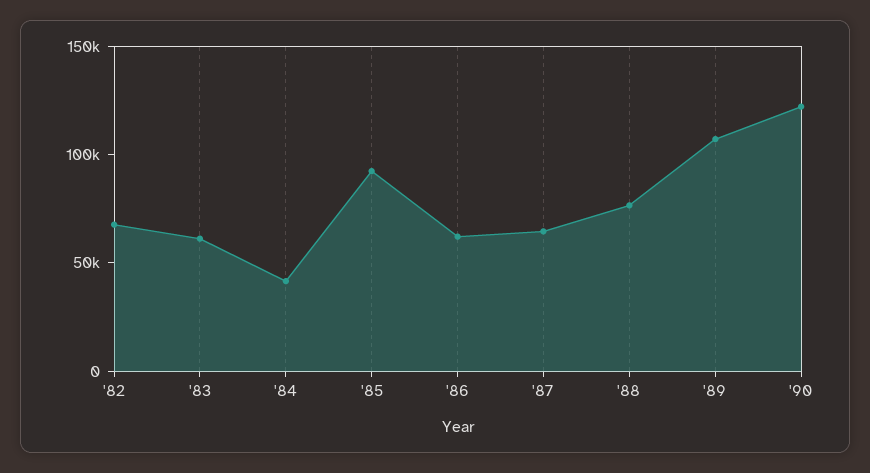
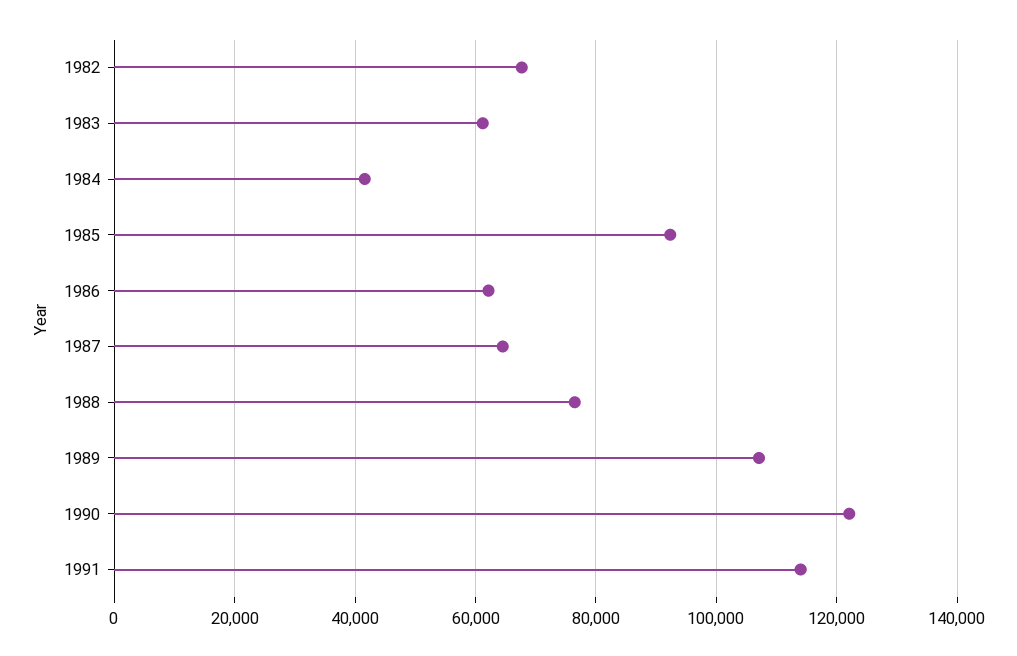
1991: none -> 114000

